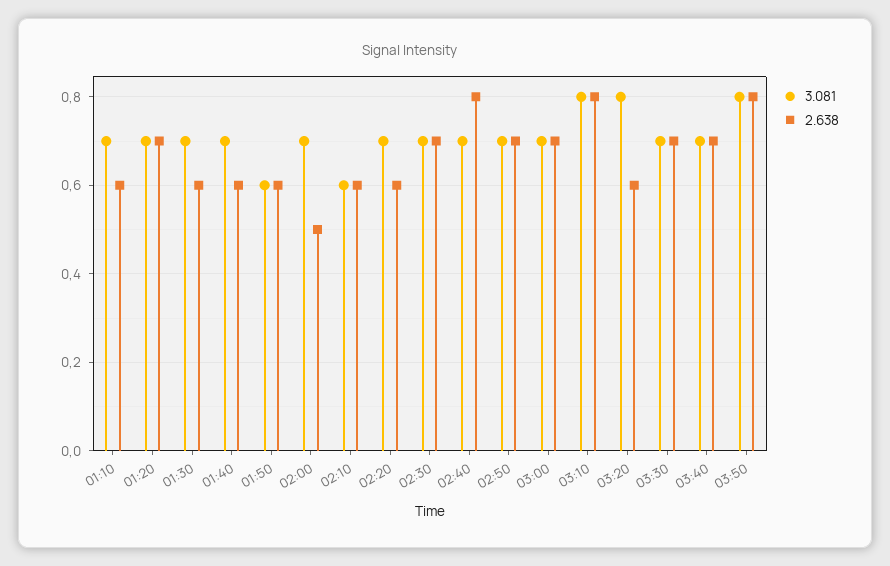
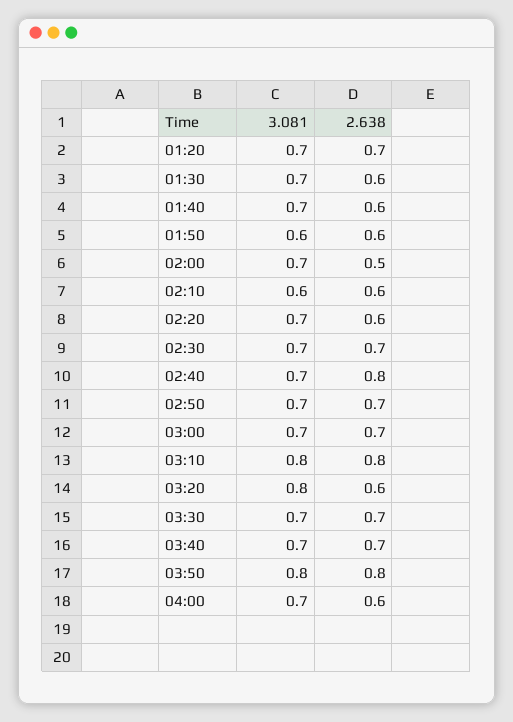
3.081, 01:10: 0.7 -> none
2.638, 01:10: 0.6 -> none
3.081, 04:00: none -> 0.7
2.638, 04:00: none -> 0.6

